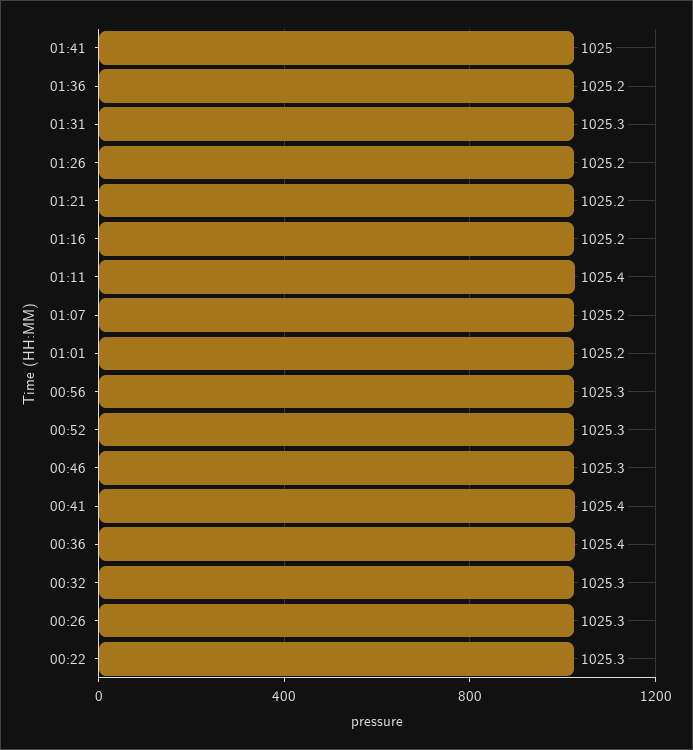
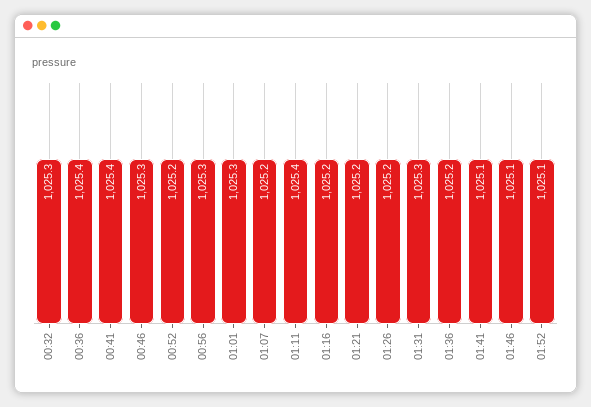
01:41: 1025 -> 1025.1
01:01: 1025.2 -> 1025.3
00:52: 1025.3 -> 1025.2
00:26: 1025.3 -> none
00:22: 1025.3 -> none
01:46: none -> 1025.1
01:52: none -> 1025.1

